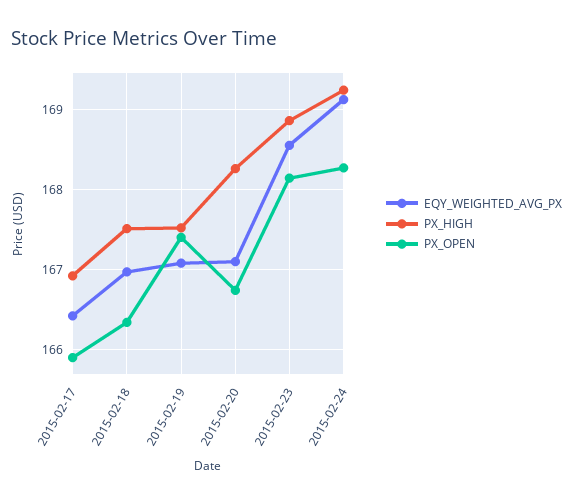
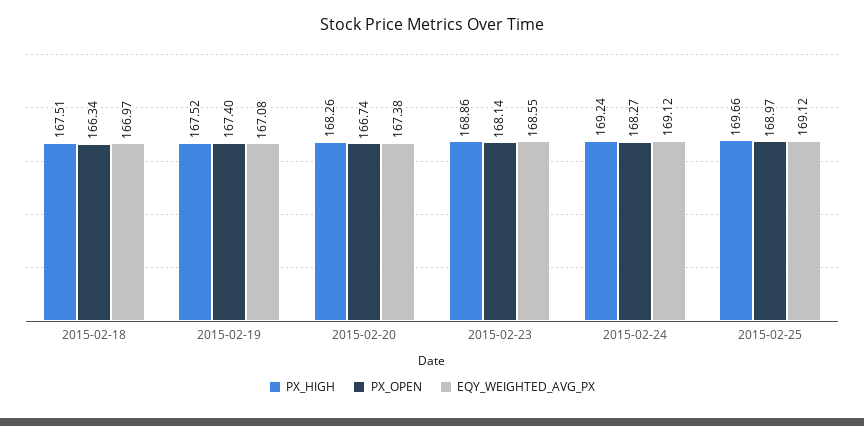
EQY_WEIGHTED_AVG_PX, 2015-02-17: 166.4 -> none
PX_HIGH, 2015-02-17: 166.9 -> none
PX_OPEN, 2015-02-17: 165.9 -> none
EQY_WEIGHTED_AVG_PX, 2015-02-20: 167.1 -> 167.38
PX_HIGH, 2015-02-25: none -> 169.66
PX_OPEN, 2015-02-25: none -> 168.97
EQY_WEIGHTED_AVG_PX, 2015-02-25: none -> 169.12

